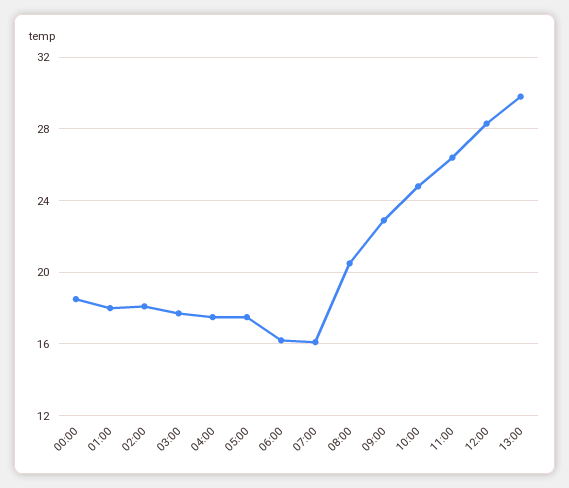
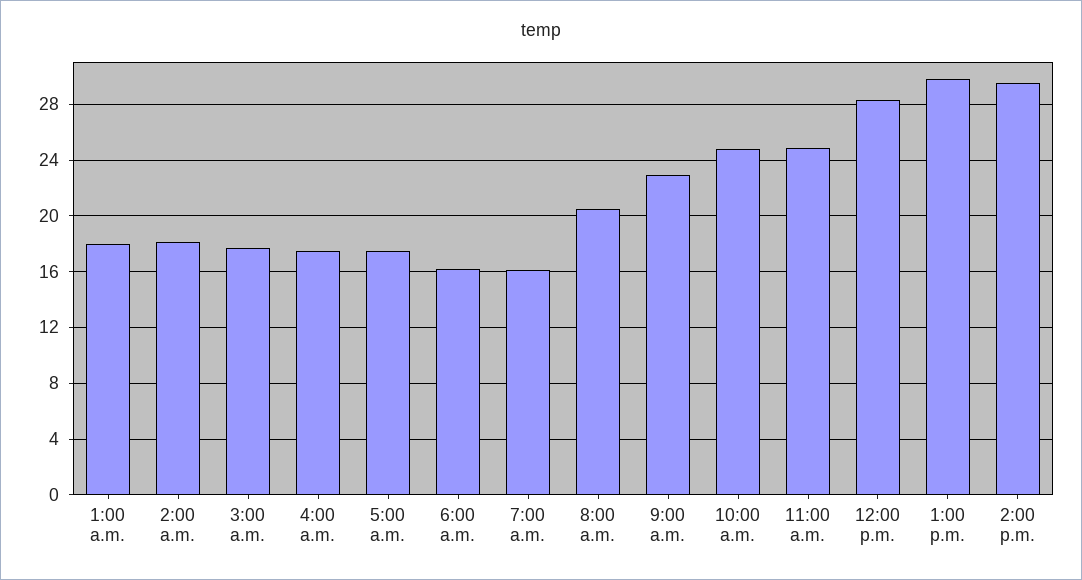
00:00: 18.5 -> none
11:00: 26.5 -> 25
2:00 p.m.: none -> 29.5

